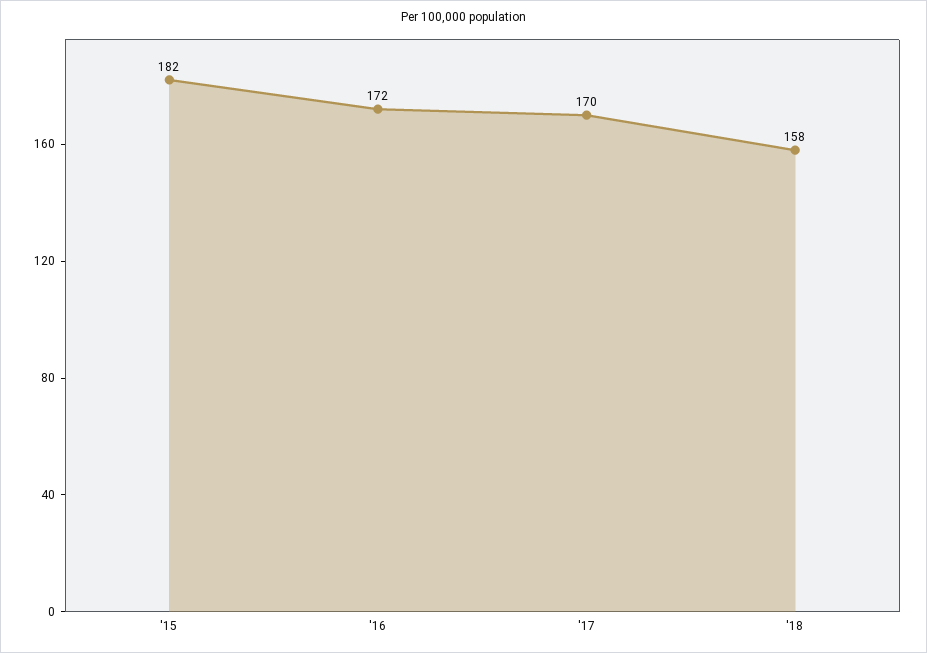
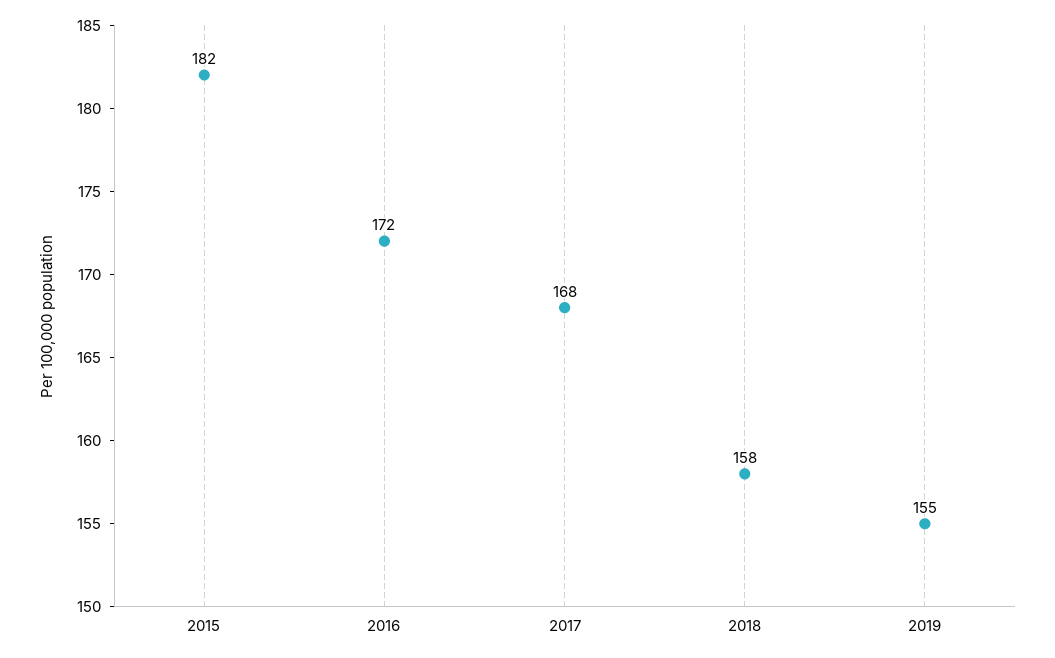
'17: 170 -> 168
2019: none -> 155

